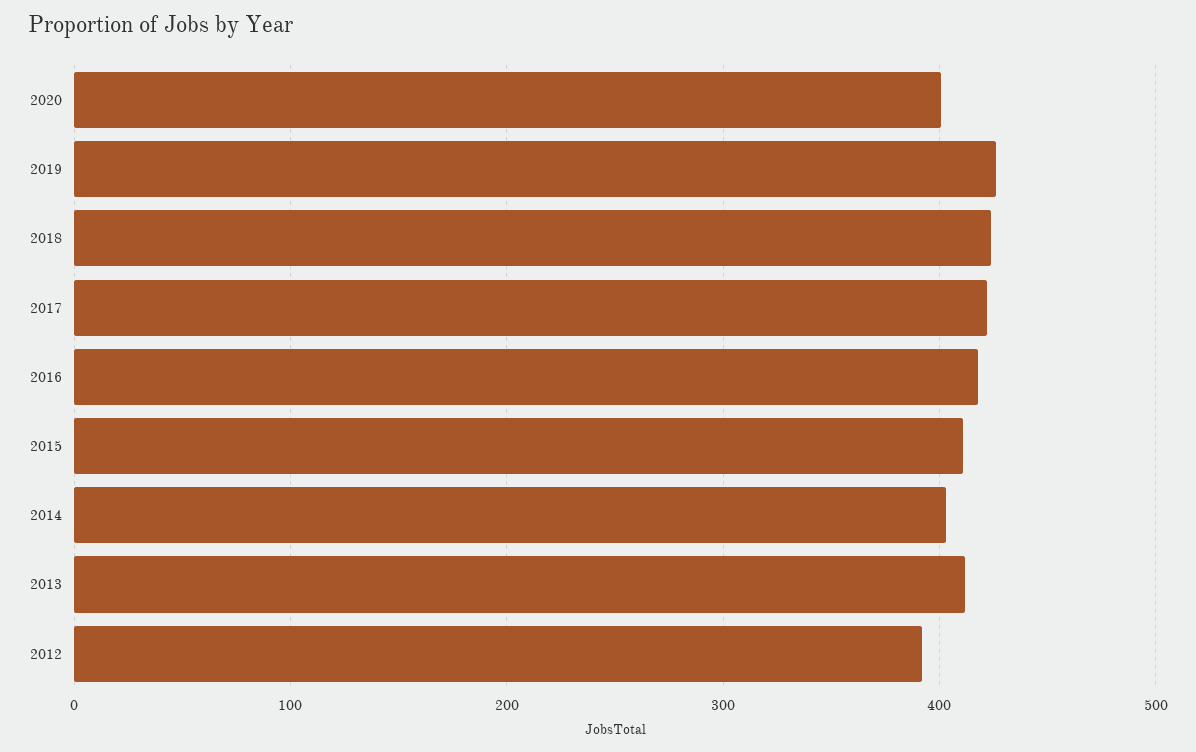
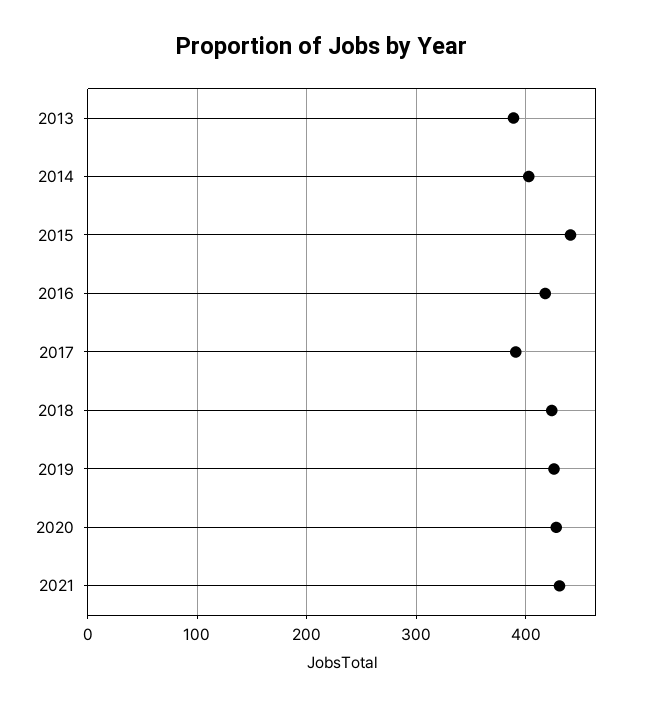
2020: 400 -> 430
2017: 420 -> 390
2015: 410 -> 440
2013: 410 -> 390
2012: 390 -> none
2021: none -> 430

